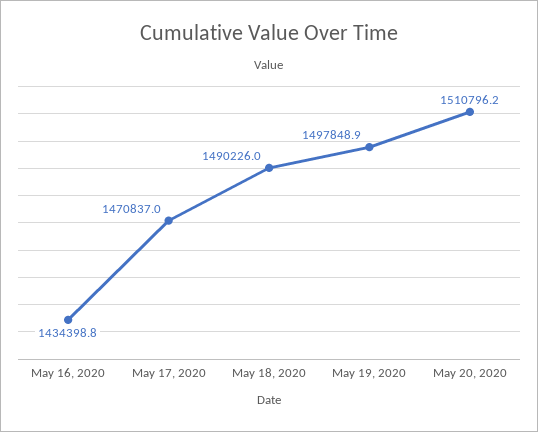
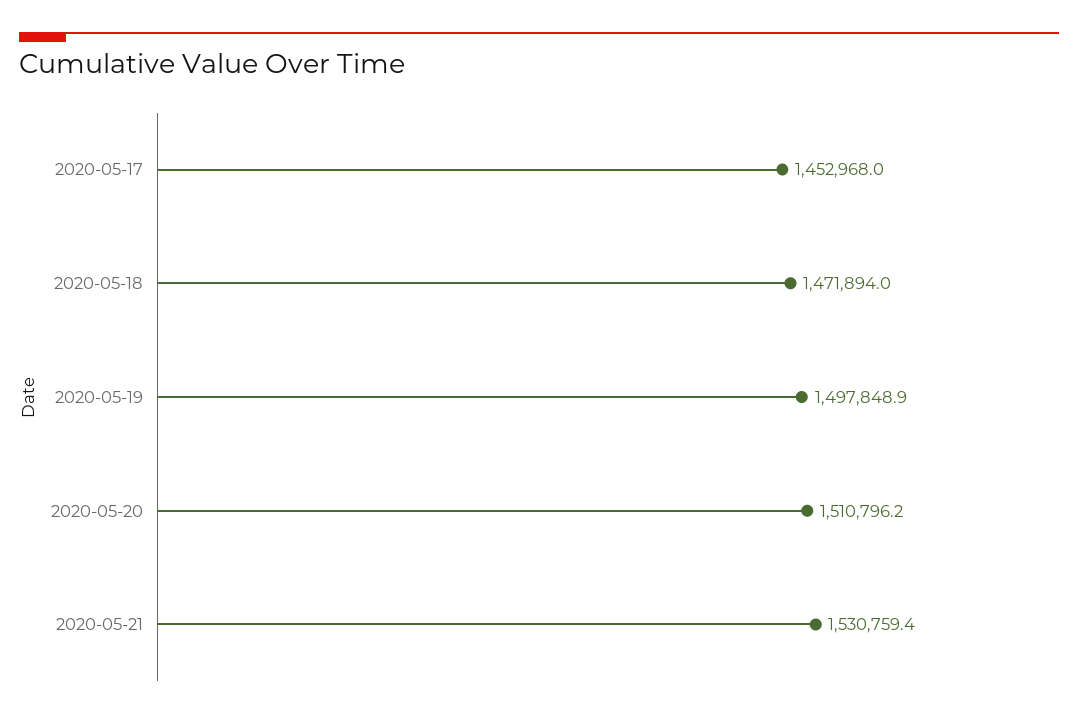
May 16, 2020: 1434398.8 -> none
May 17, 2020: 1470837 -> 1452968
May 18, 2020: 1490226 -> 1471894
2020-05-21: none -> 1530759.4

